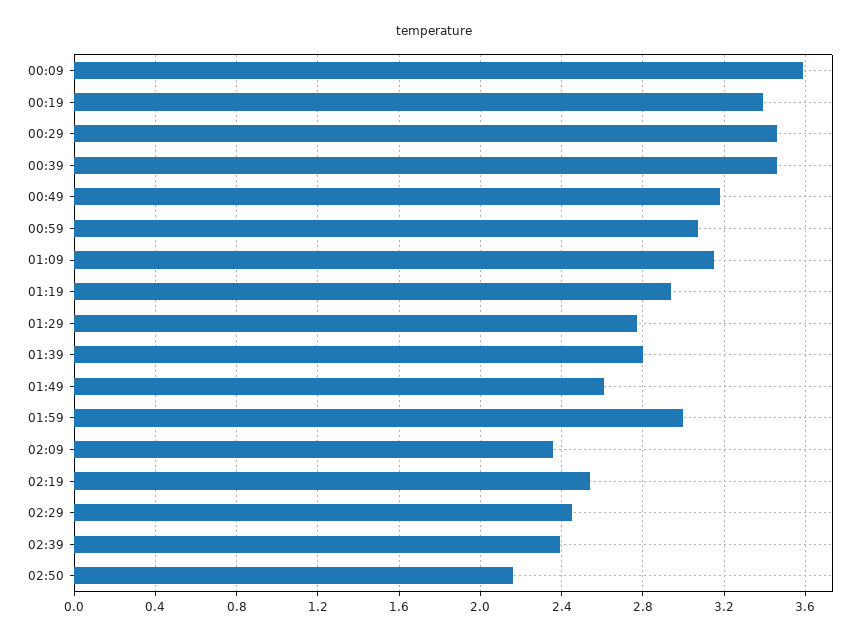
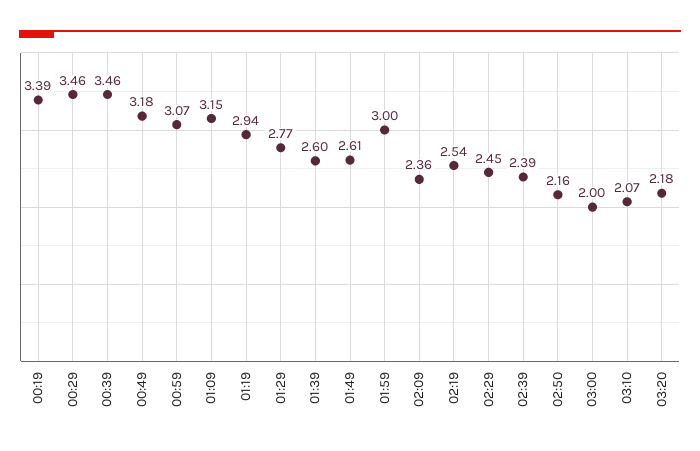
00:09: 3.6 -> none
01:39: 2.8 -> 2.6
03:00: none -> 2
03:10: none -> 2.07
03:20: none -> 2.18

